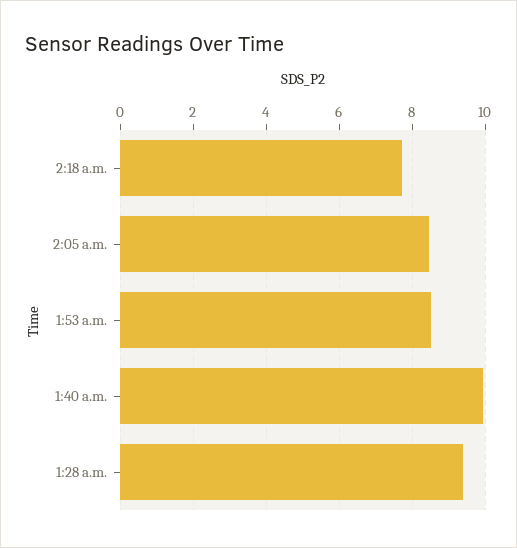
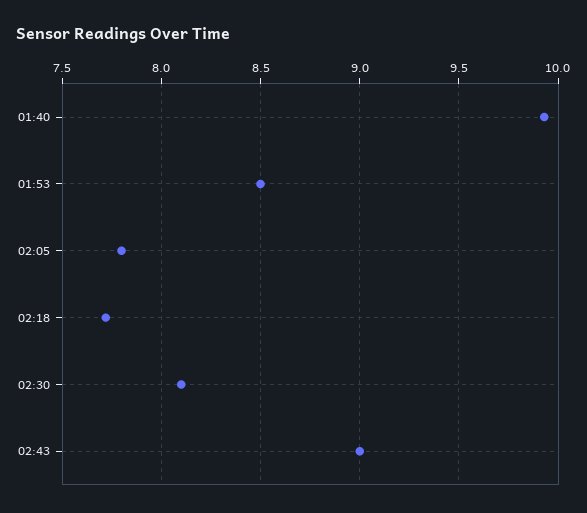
2:05 a.m.: 8.4 -> 7.8
1:28 a.m.: 9.4 -> none
02:30: none -> 8.1
02:43: none -> 9

